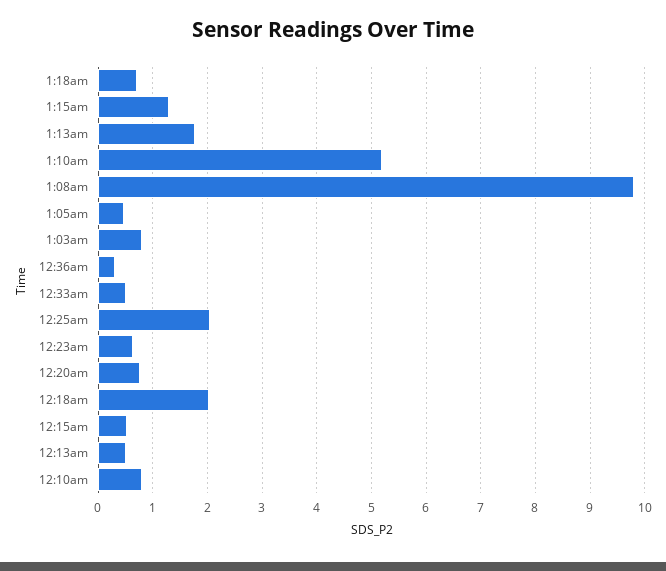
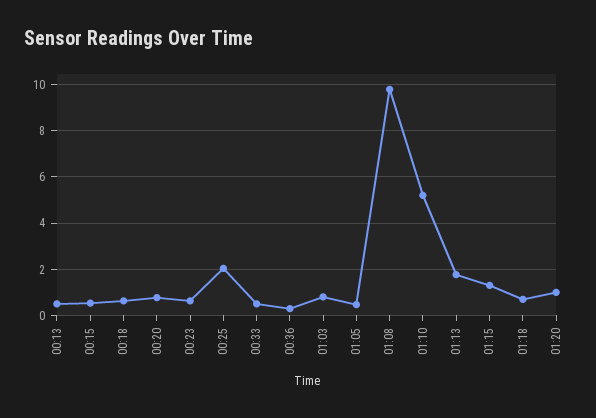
12:18am: 2 -> 0.5
12:10am: 0.8 -> none
01:20: none -> 1

